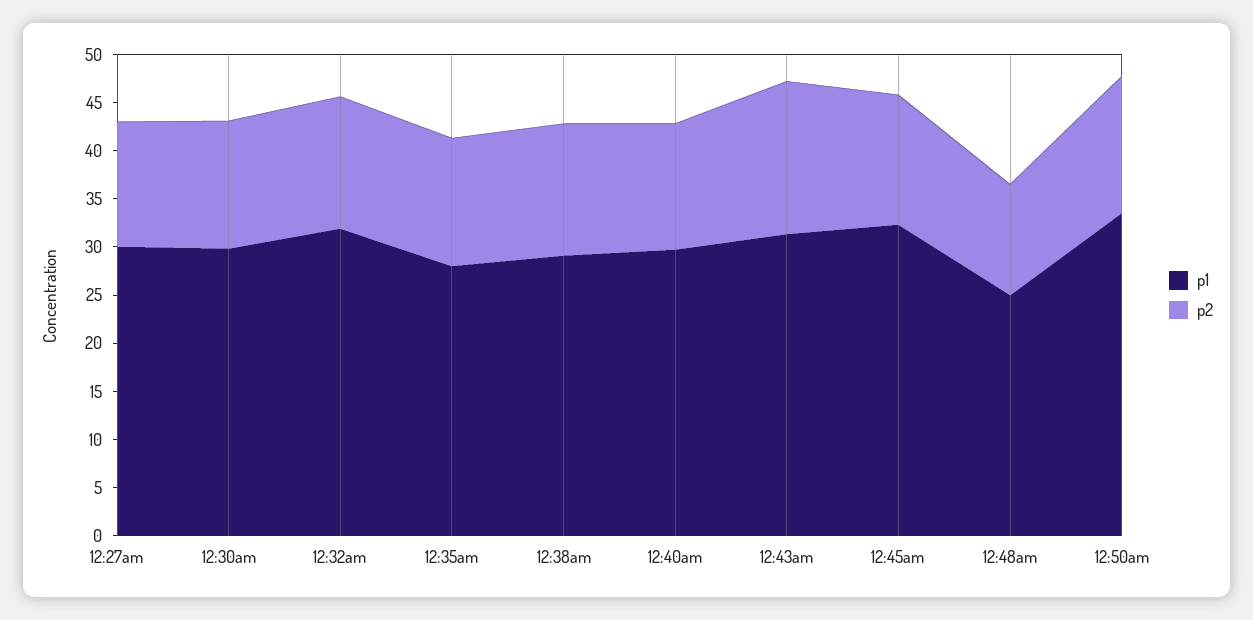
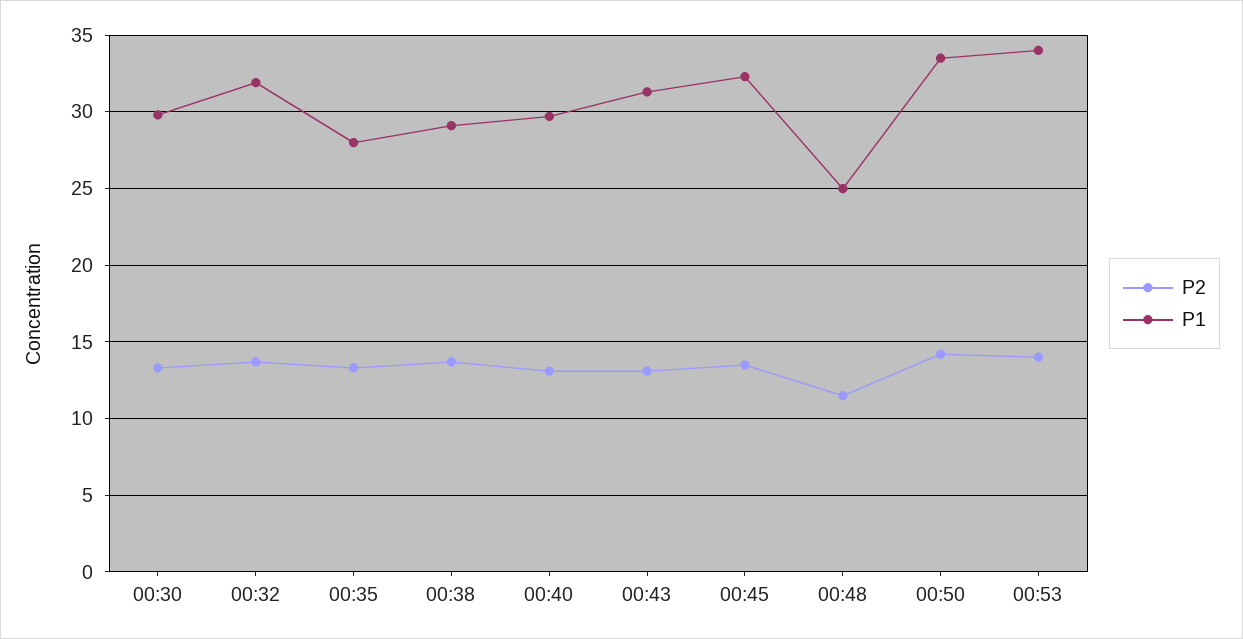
p1, 12:27am: 30 -> none
p2, 12:27am: 13 -> none
p2, 12:43am: 16 -> 13
p2, 00:53: none -> 14
p1, 00:53: none -> 34

